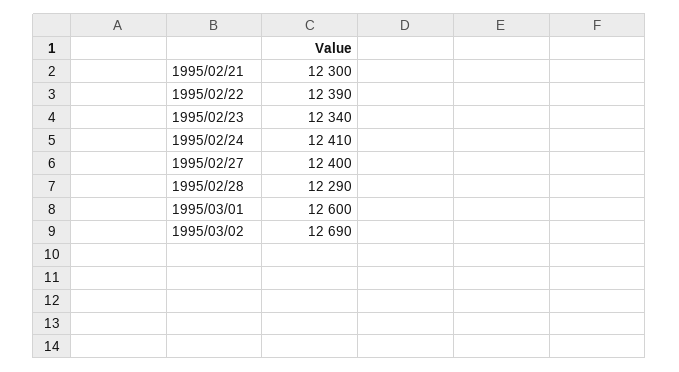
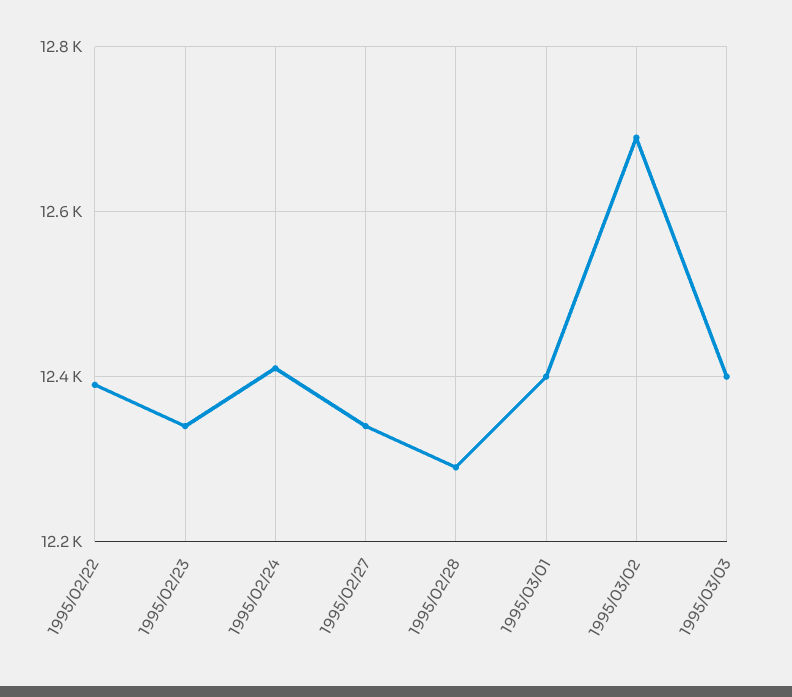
1995/02/21: 12300 -> none
1995/02/27: 12400 -> 12340
1995/03/01: 12600 -> 12400
1995/03/03: none -> 12400

